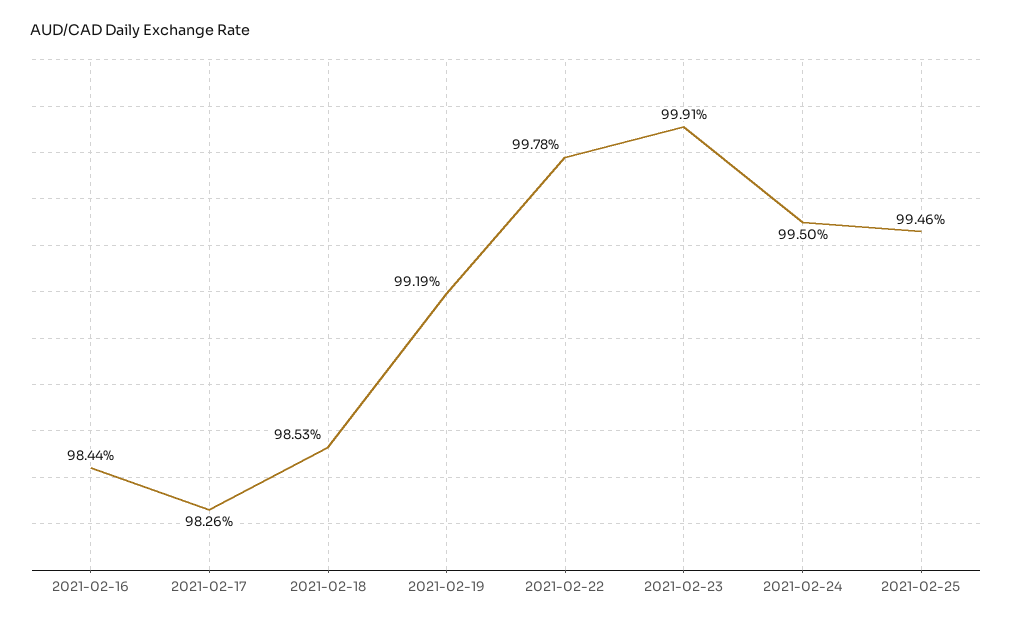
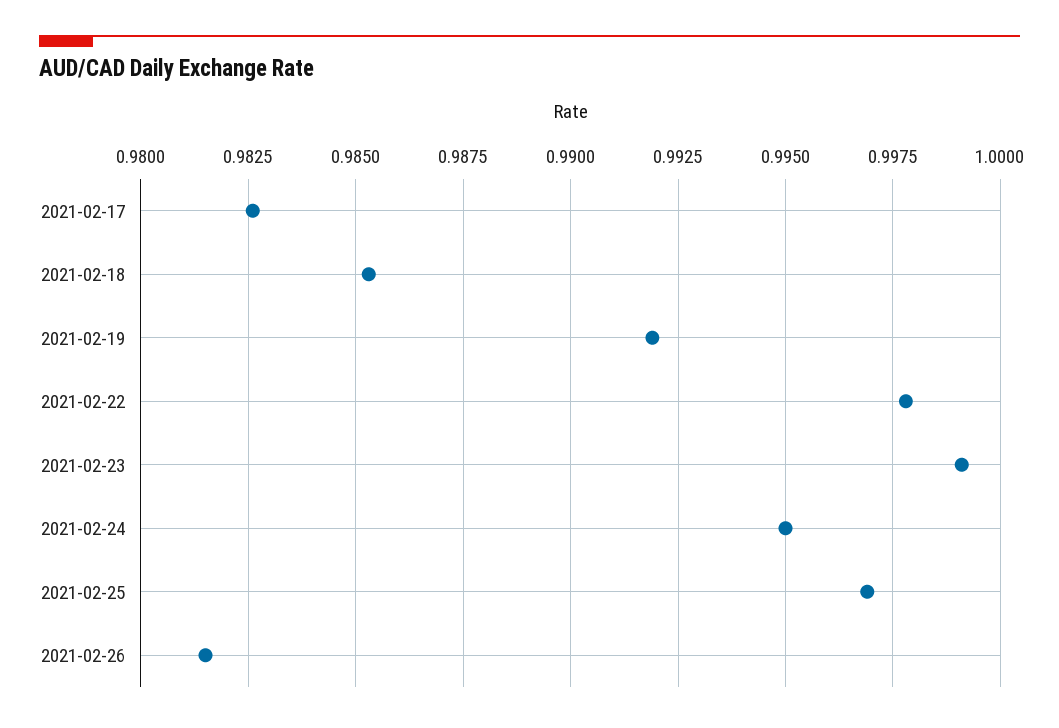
2021-02-16: 0.9844 -> none
2021-02-25: 0.9946 -> 0.997
2021-02-26: none -> 0.9815

